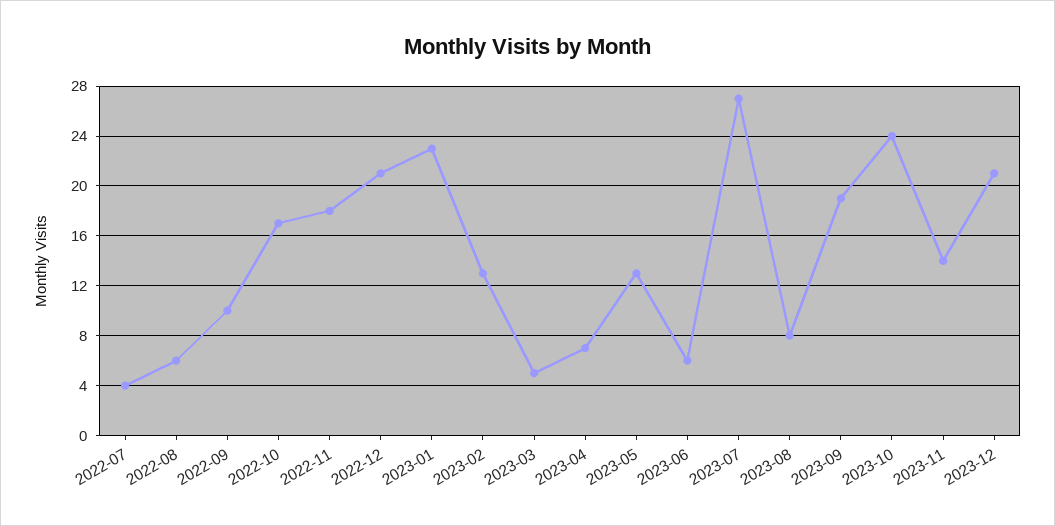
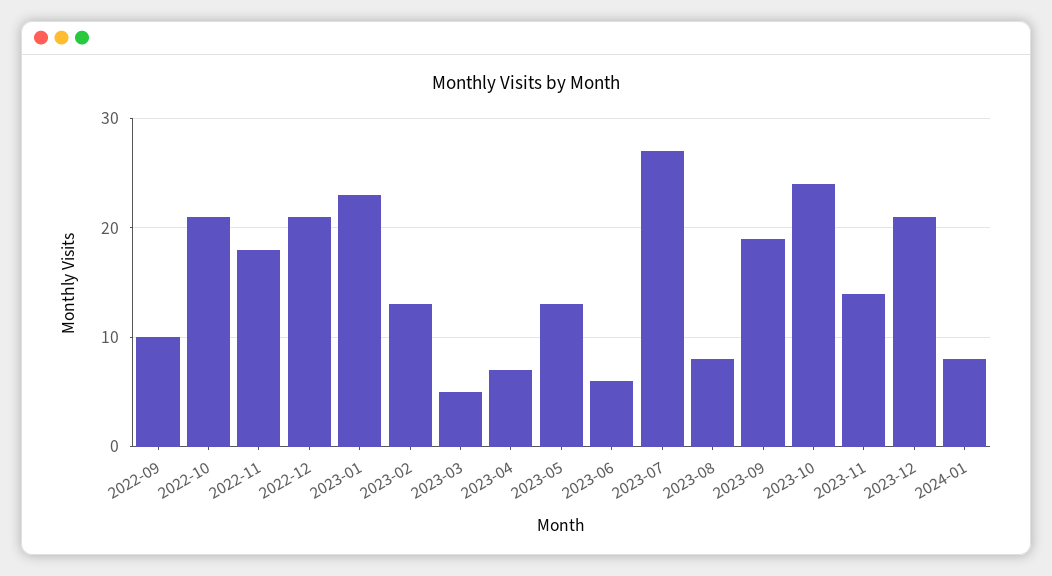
2022-07: 4 -> none
2022-08: 6 -> none
2022-10: 17 -> 21
2024-01: none -> 8

